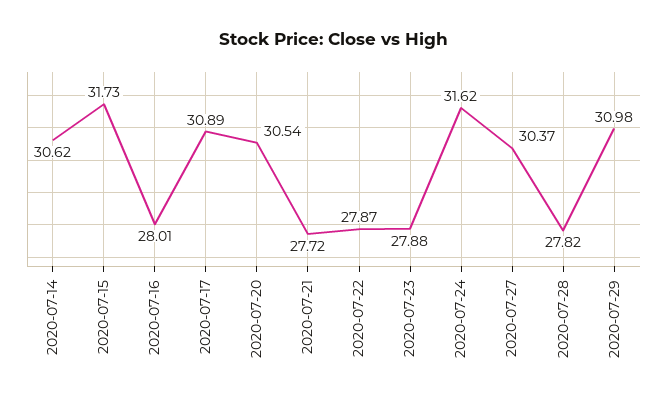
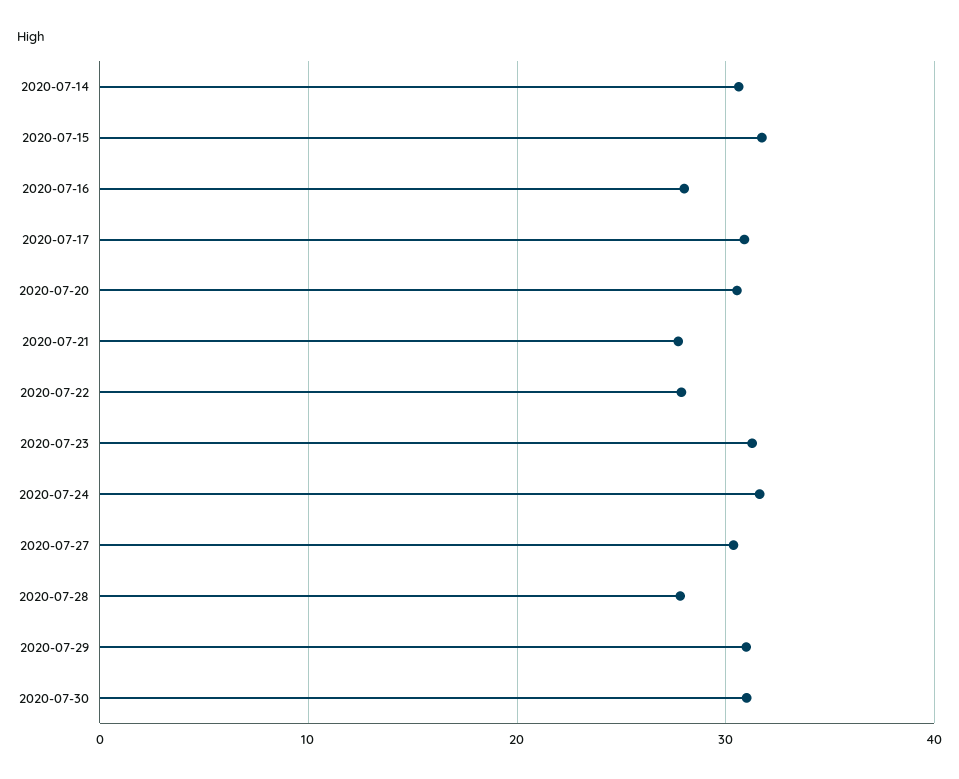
2020-07-23: 27.88 -> 31
2020-07-30: none -> 31

